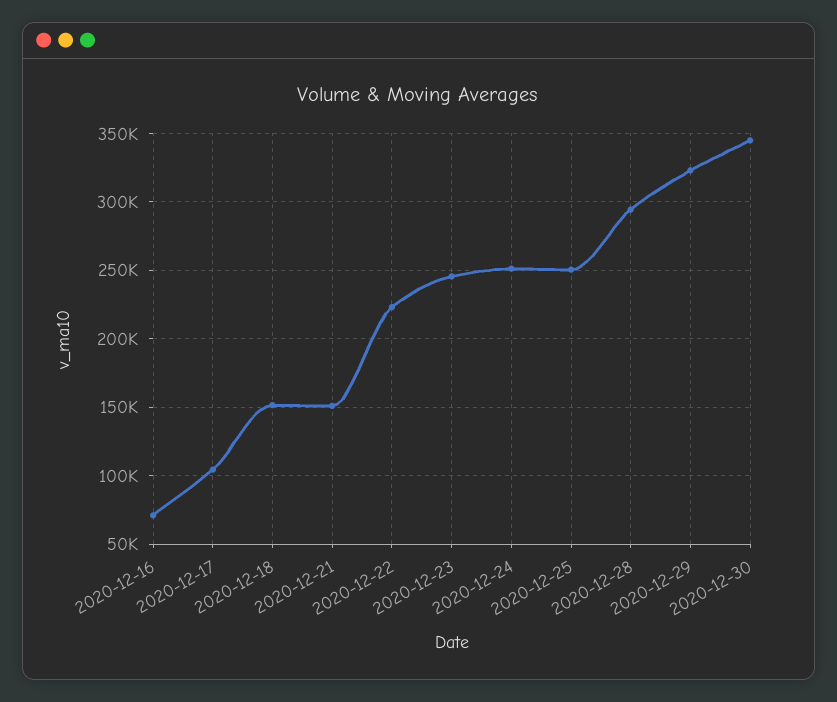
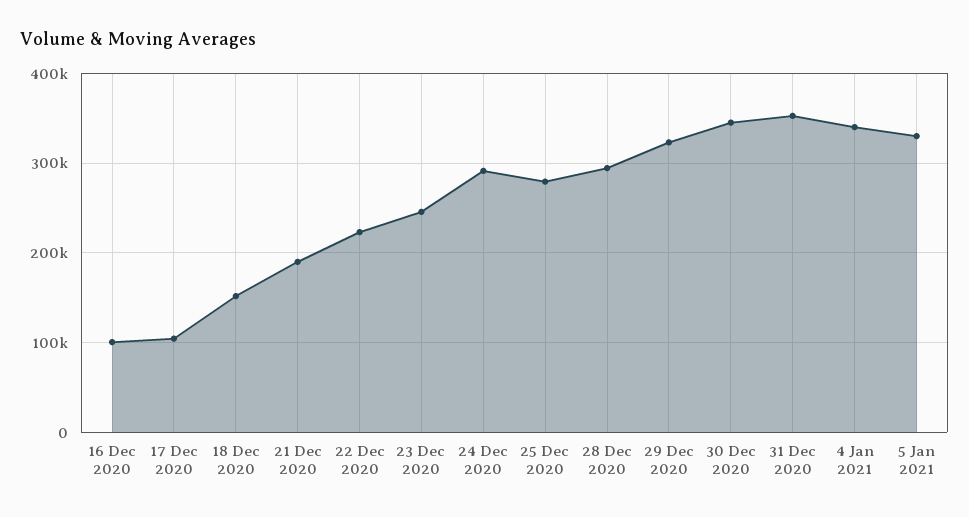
2020-12-16: 70000 -> 100000
2020-12-21: 150000 -> 190000
2020-12-24: 250000 -> 290000
2020-12-25: 250000 -> 280000
31 Dec 2020: none -> 350000
4 Jan 2021: none -> 340000
5 Jan 2021: none -> 330000

